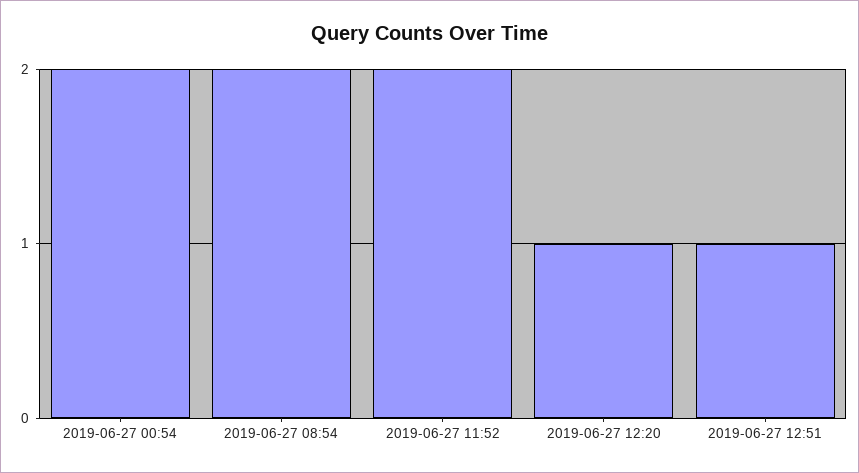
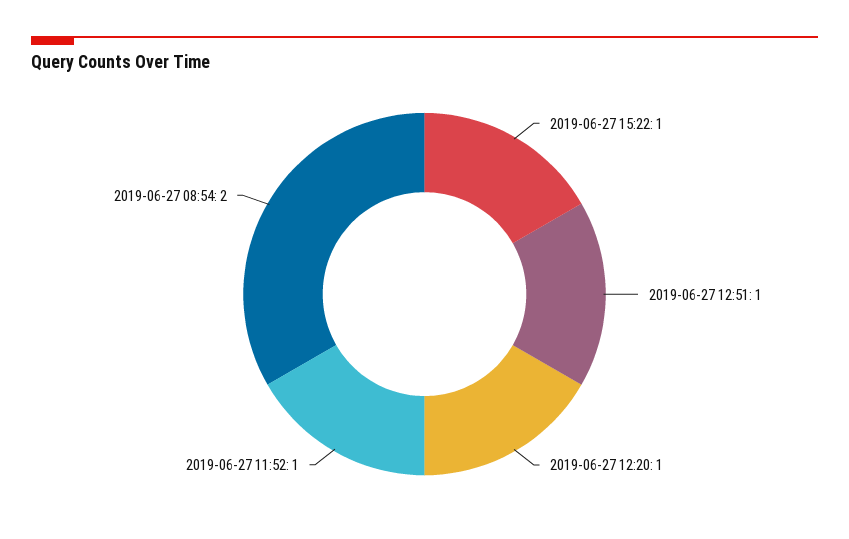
2019-06-27 00:54: 2 -> none
2019-06-27 11:52: 2 -> 1
2019-06-27 15:22: none -> 1

